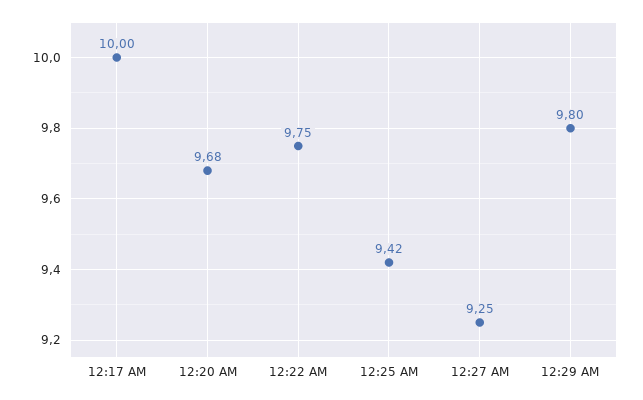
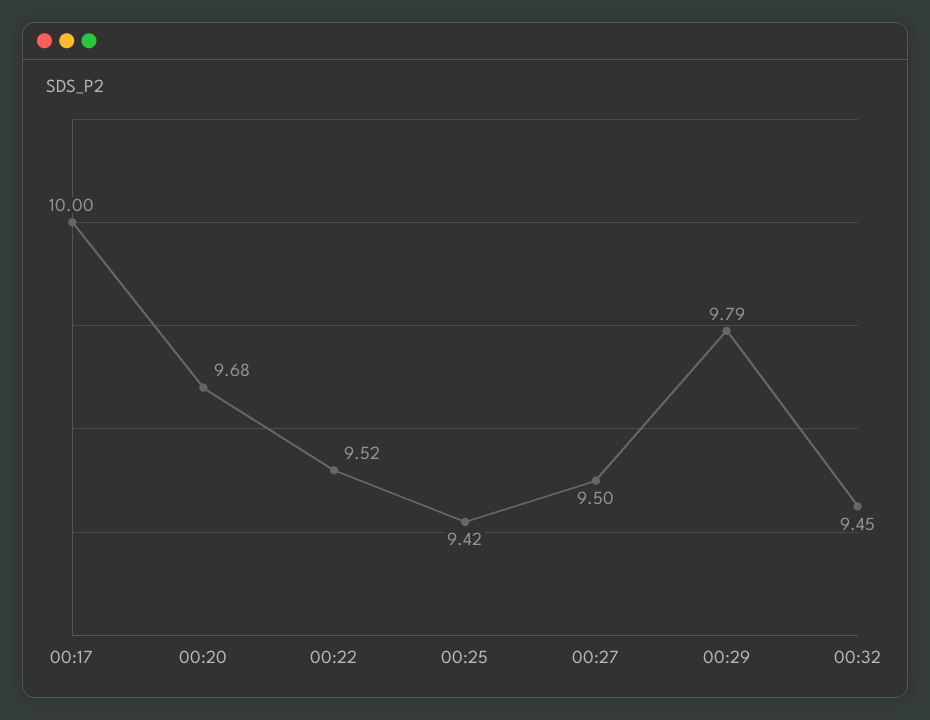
12:22 AM: 9.75 -> 9.52
12:27 AM: 9.25 -> 9.5
12:29 AM: 9.8 -> 9.79
00:32: none -> 9.45

